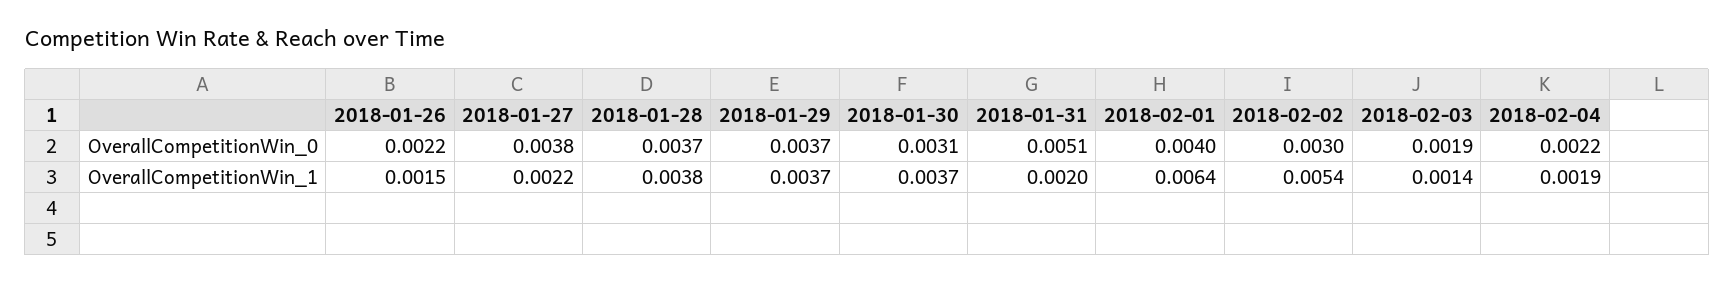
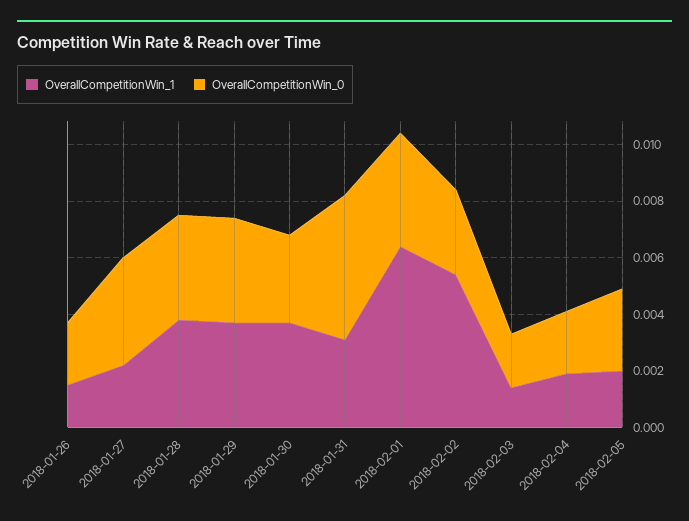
OverallCompetitionWin_1, 2018-01-31: 0.002 -> 0.003
OverallCompetitionWin_1, 2018-02-05: none -> 0.002
OverallCompetitionWin_0, 2018-02-05: none -> 0.003

